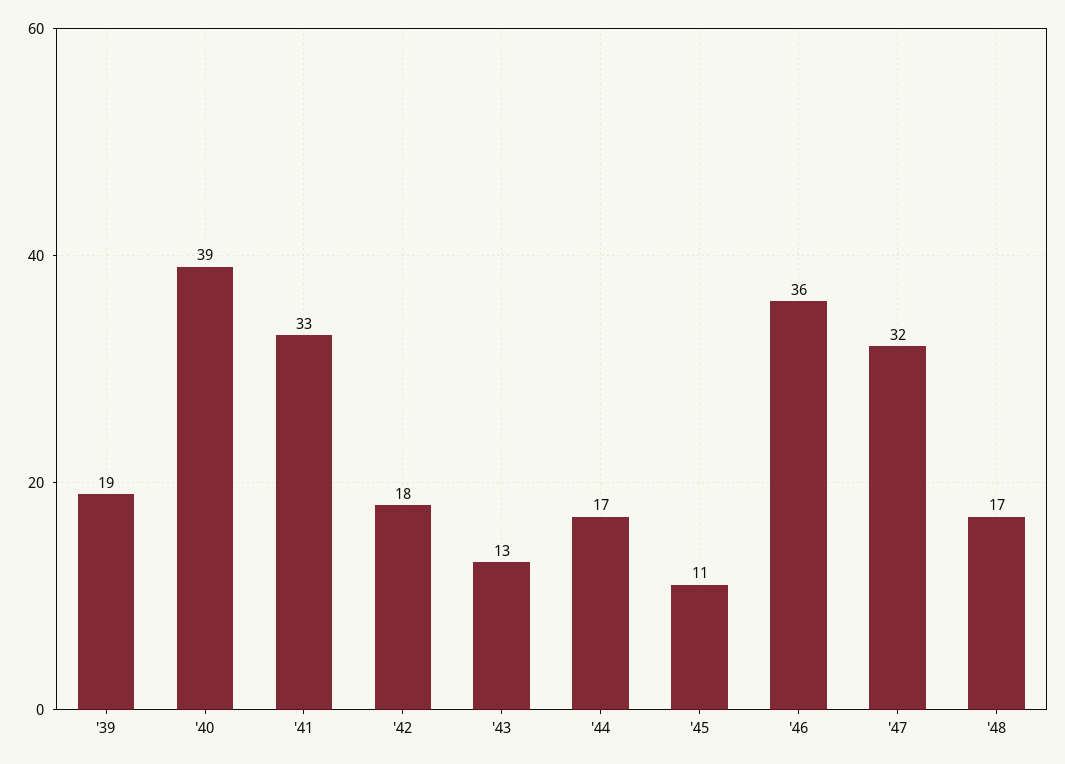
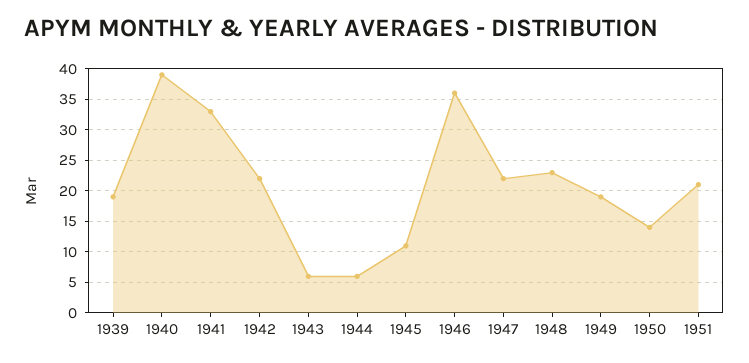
'42: 18 -> 22
'43: 13 -> 6
'44: 17 -> 6
'47: 32 -> 22
'48: 17 -> 23
1949: none -> 19
1950: none -> 14
1951: none -> 21

